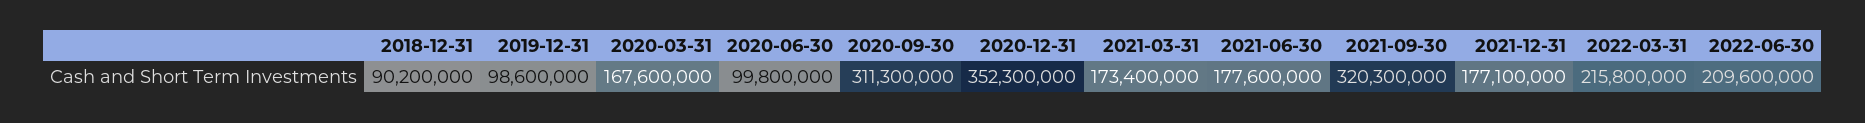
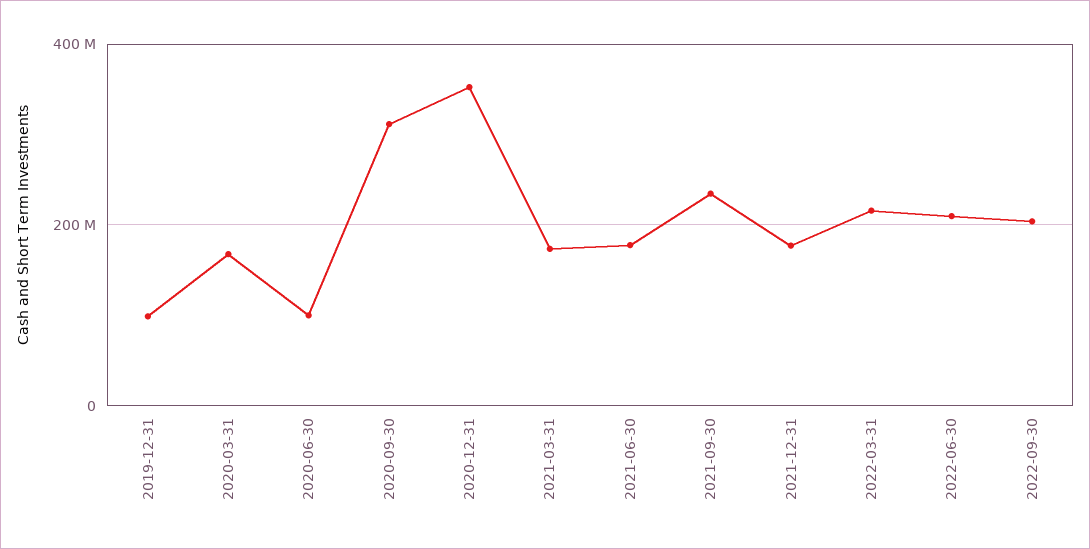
2018-12-31: 90200000 -> none
2021-09-30: 320300000 -> 240000000
2022-09-30: none -> 200000000

